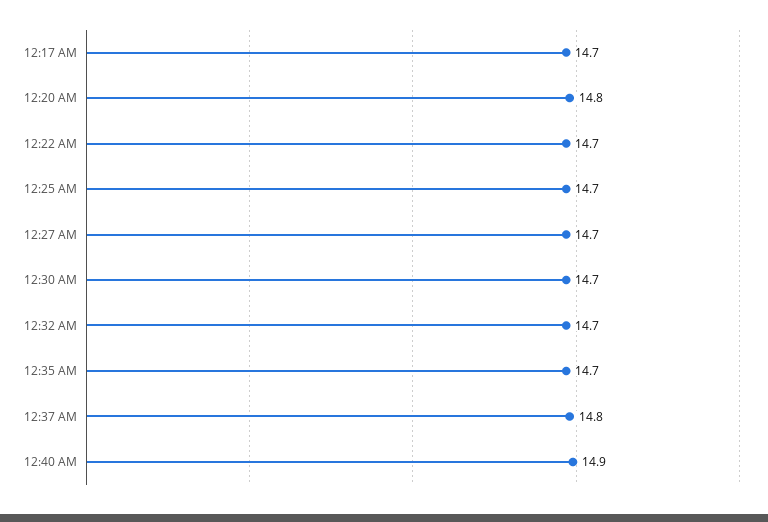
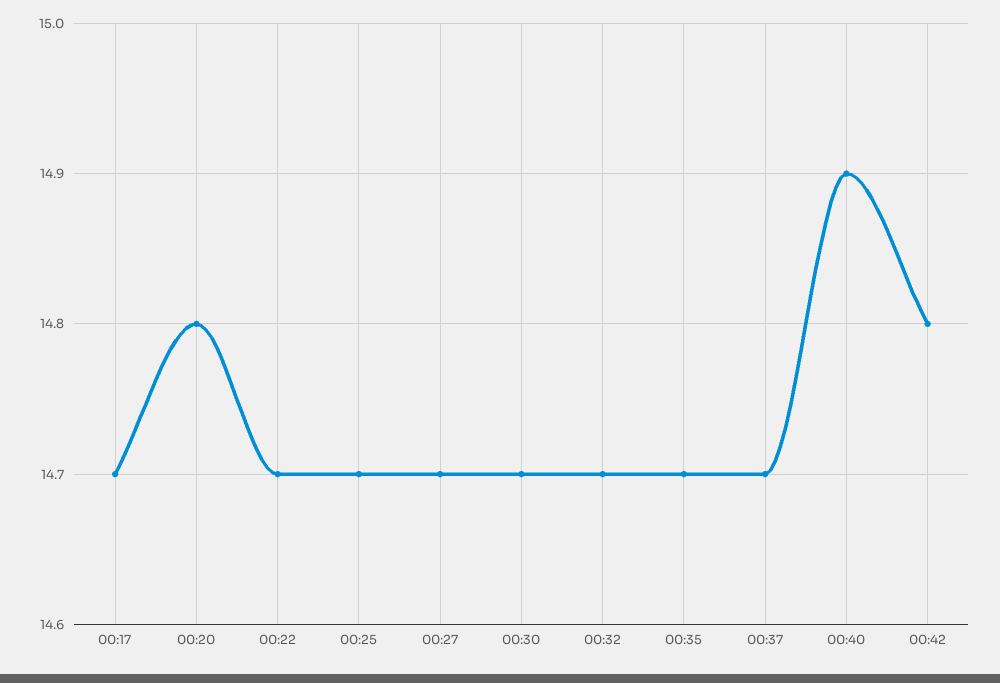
12:37 AM: 14.8 -> 14.7
00:42: none -> 14.8

